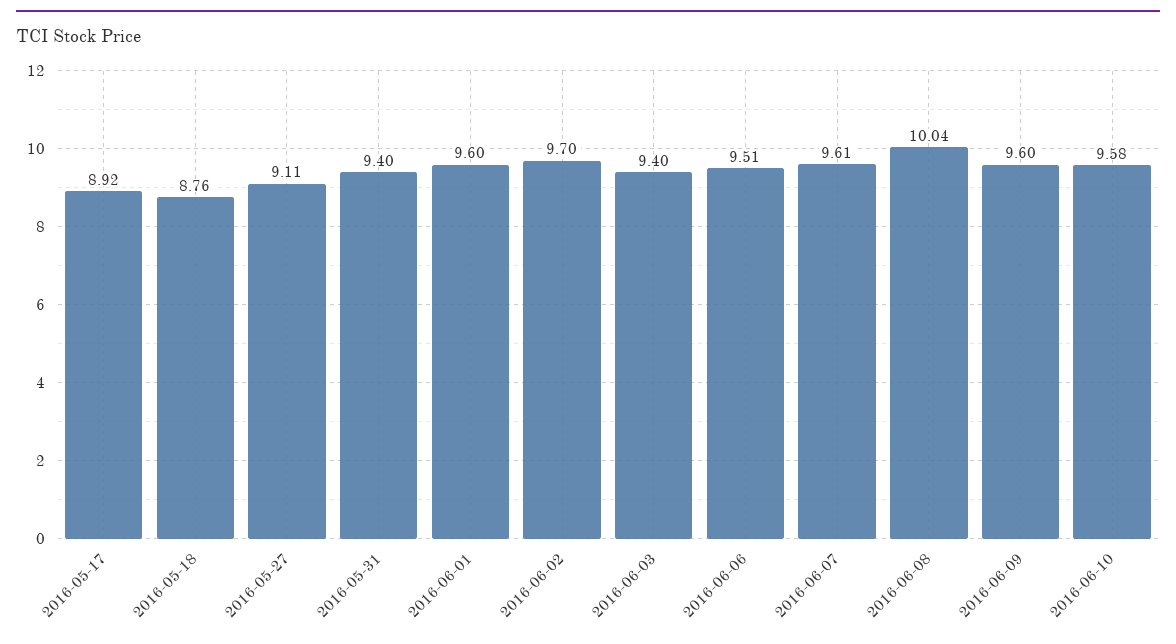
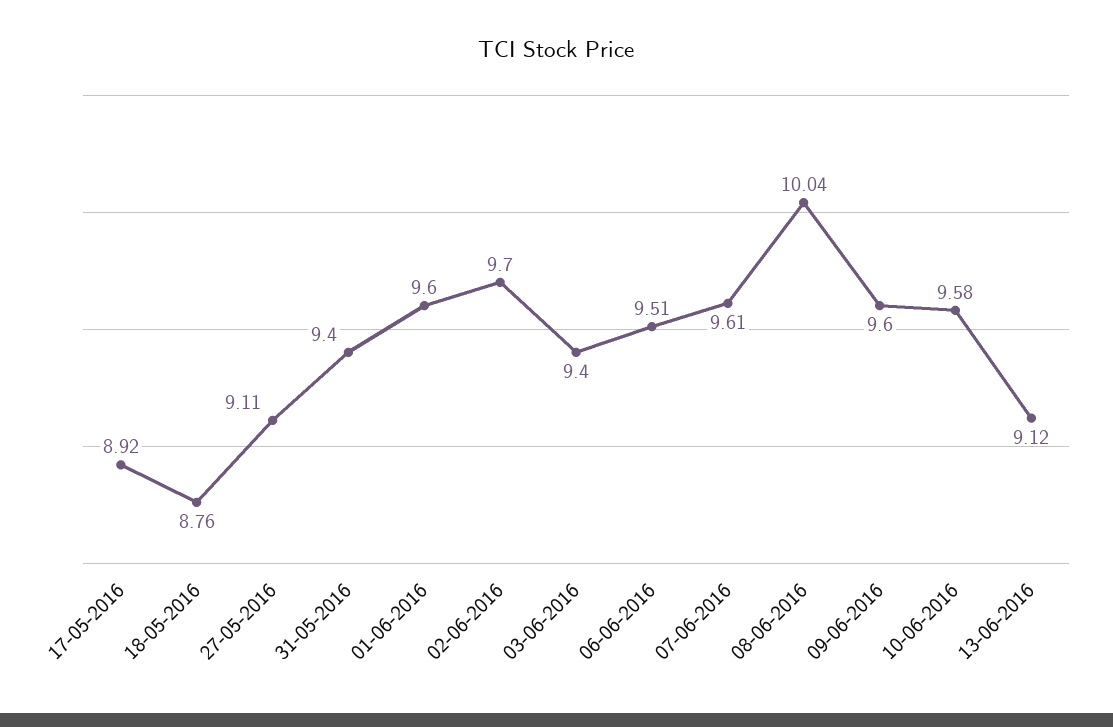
13-06-2016: none -> 9.12

